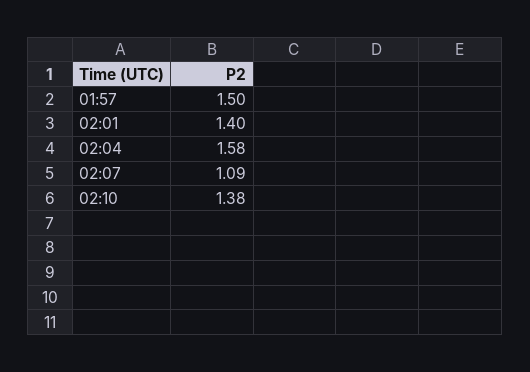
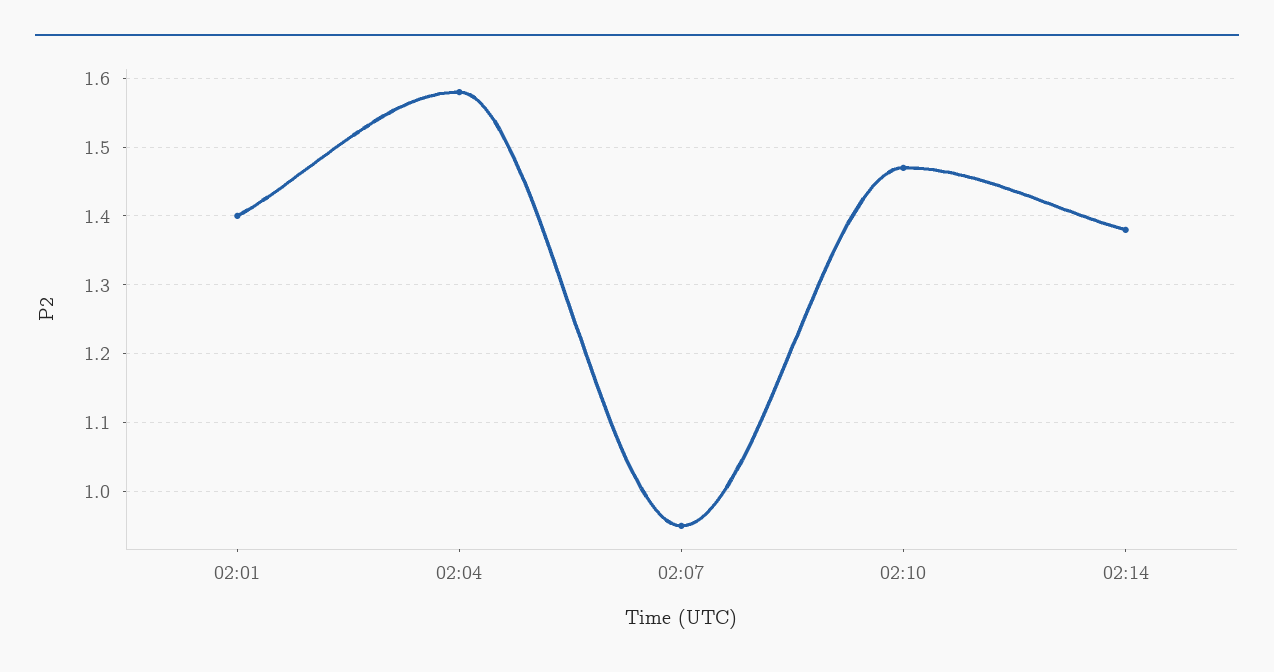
01:57: 1.5 -> none
02:07: 1.09 -> 0.95
02:10: 1.38 -> 1.47
02:14: none -> 1.38

